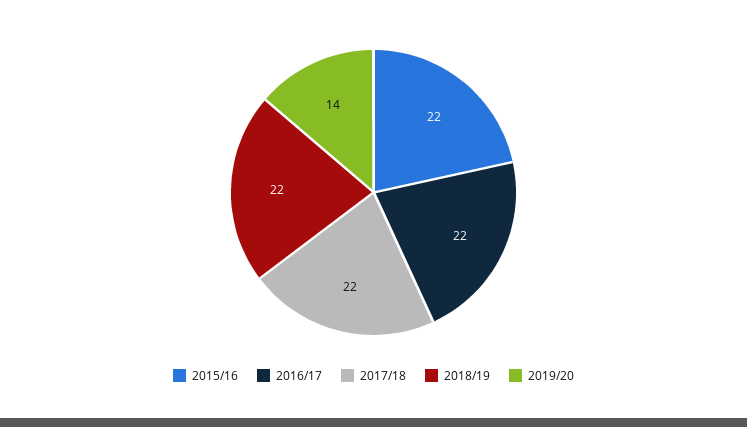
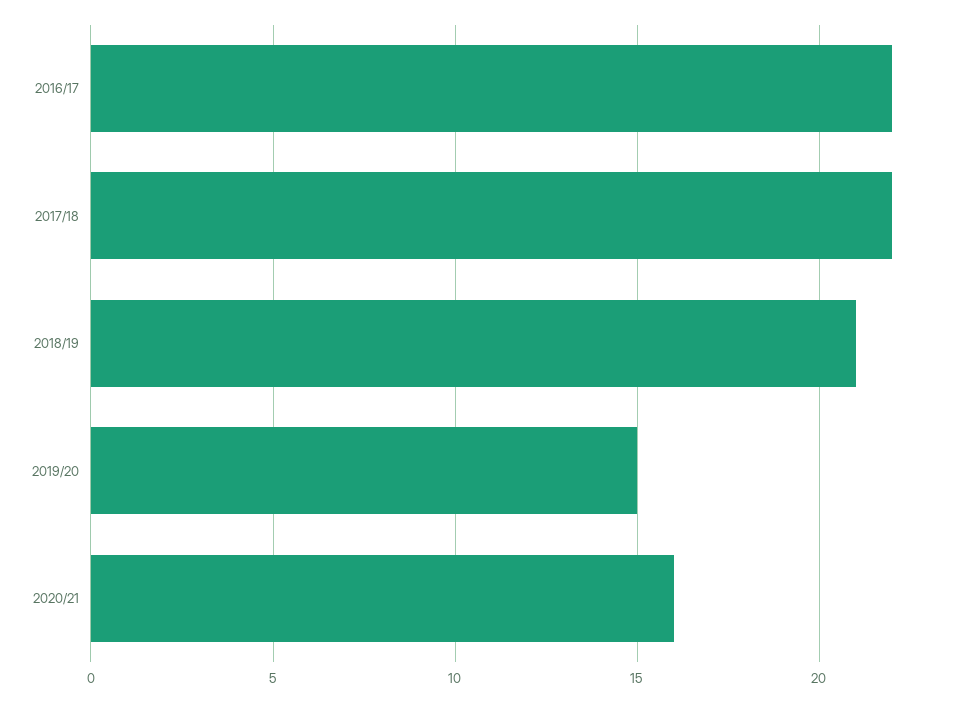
2015/16: 22 -> none
2018/19: 22 -> 21
2019/20: 14 -> 15
2020/21: none -> 16

